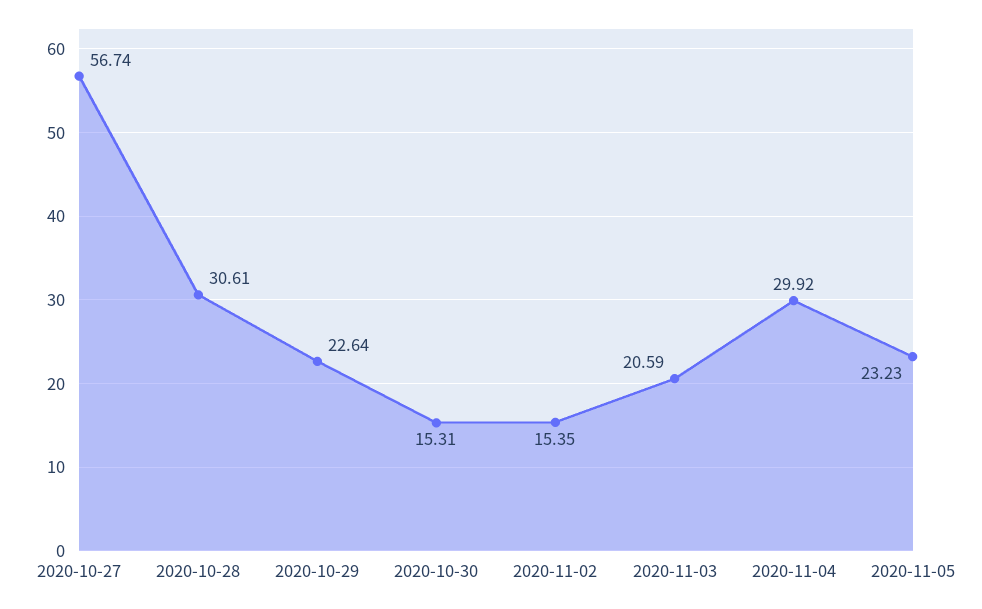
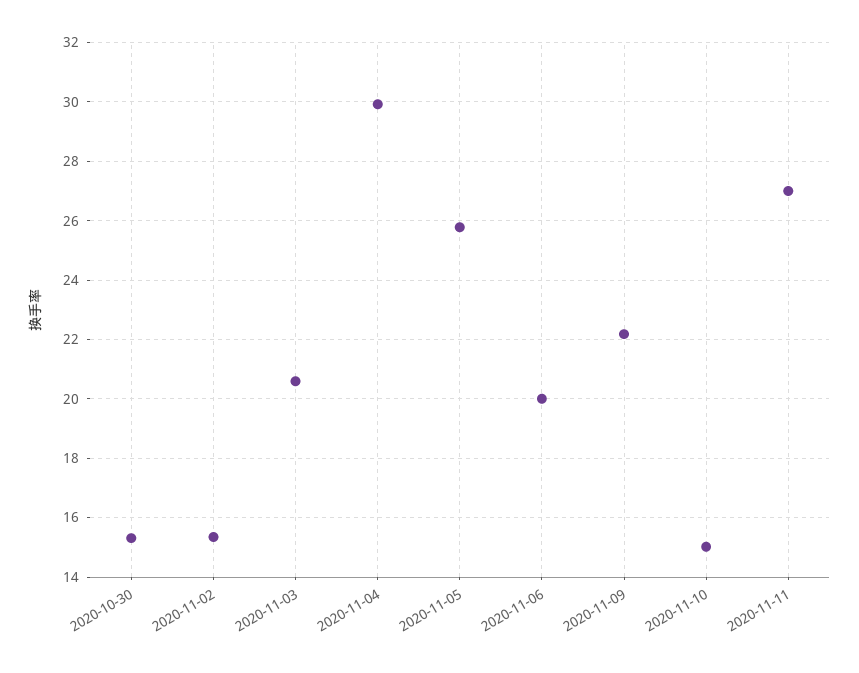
2020-10-27: 56.74 -> none
2020-10-28: 30.61 -> none
2020-10-29: 22.64 -> none
2020-11-05: 23.23 -> 25.75
2020-11-06: none -> 20
2020-11-09: none -> 22.25
2020-11-10: none -> 15
2020-11-11: none -> 27

